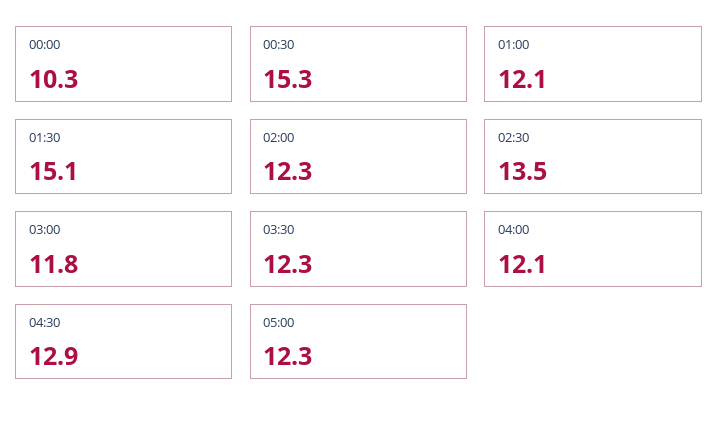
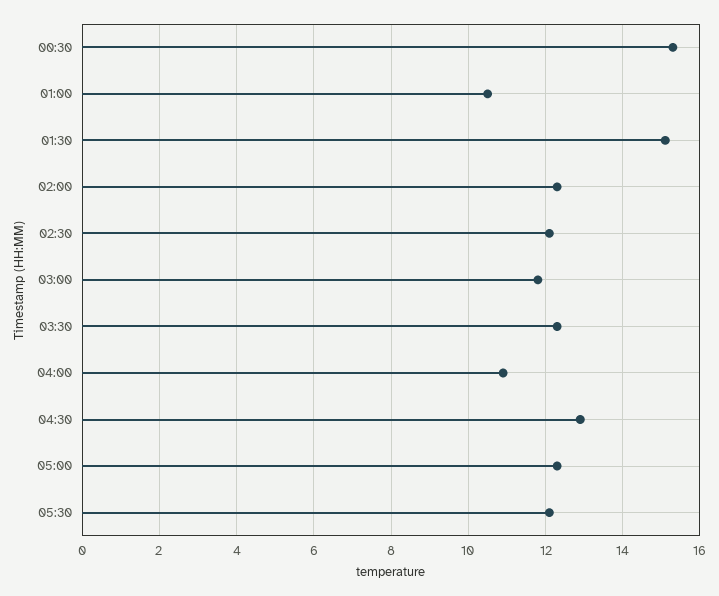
00:00: 10.3 -> none
01:00: 12.1 -> 10.5
02:30: 13.5 -> 12
04:00: 12.1 -> 11
05:30: none -> 12

